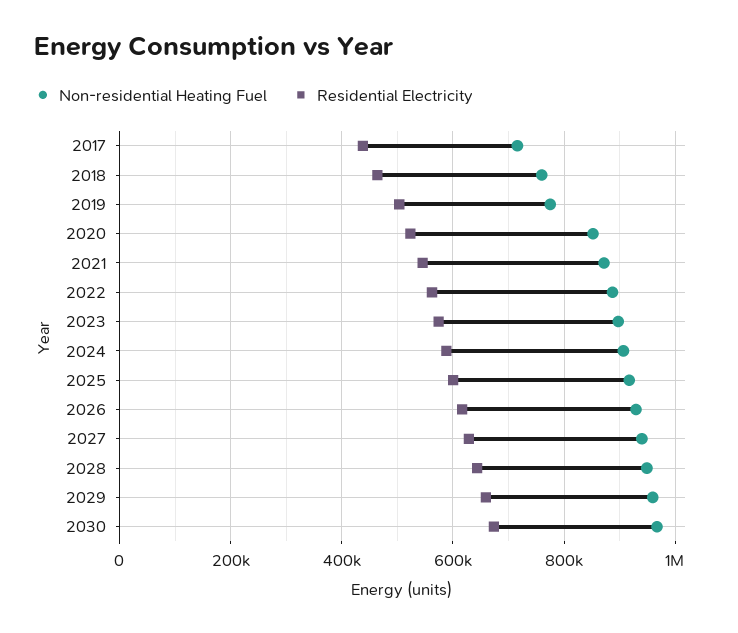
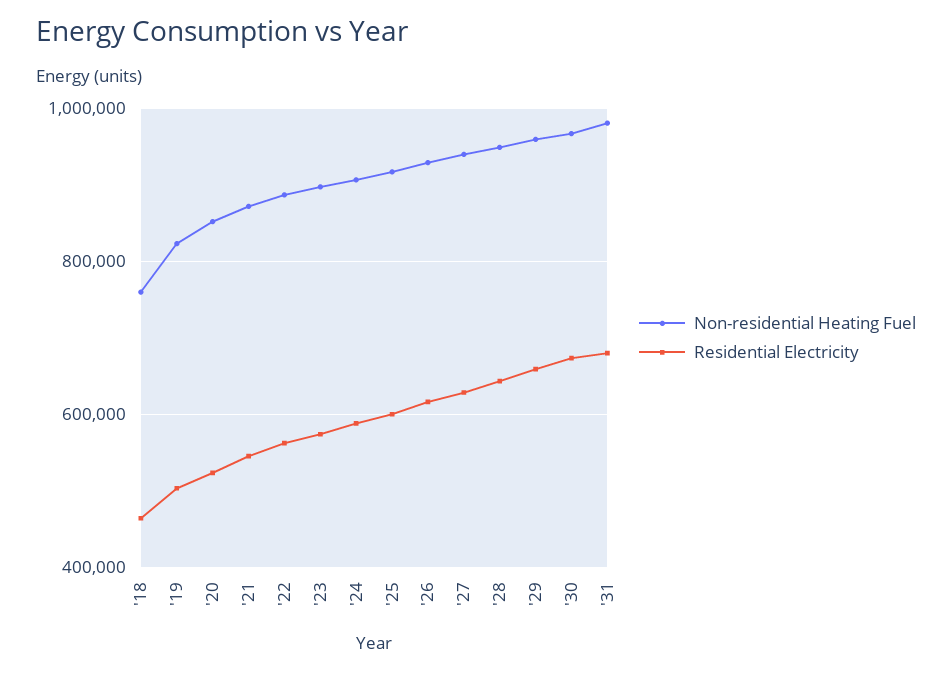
Non-residential Heating Fuel, 2017: 720000 -> none
Residential Electricity, 2017: 440000 -> none
Non-residential Heating Fuel, 2019: 780000 -> 820000
Non-residential Heating Fuel, '31: none -> 980000
Residential Electricity, '31: none -> 680000

